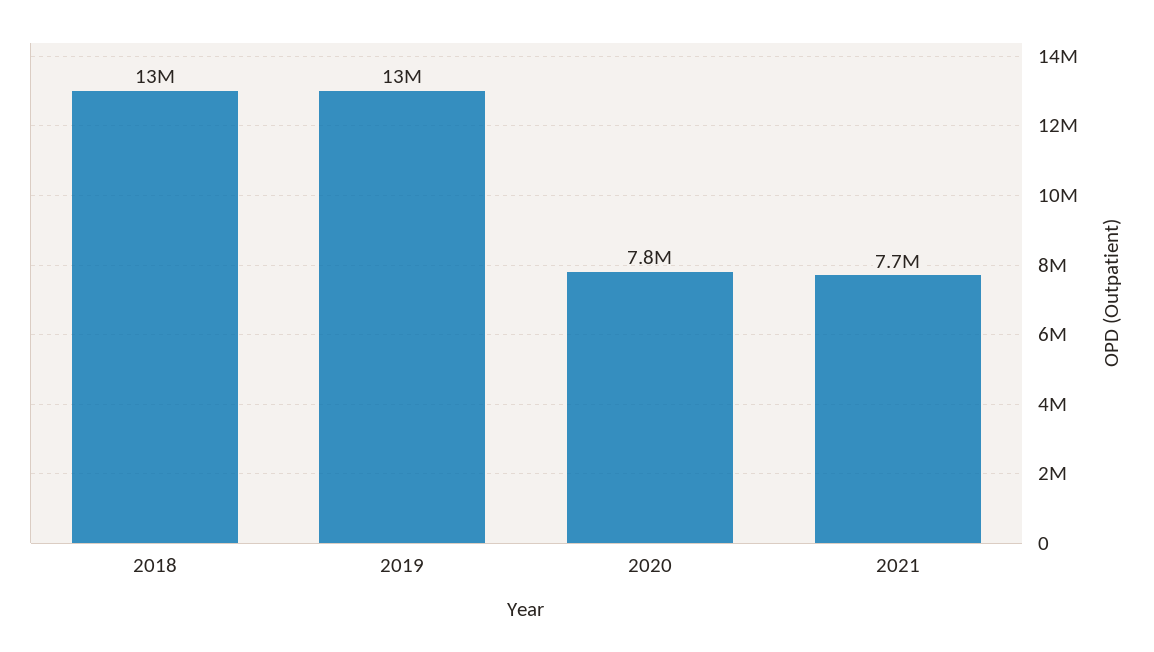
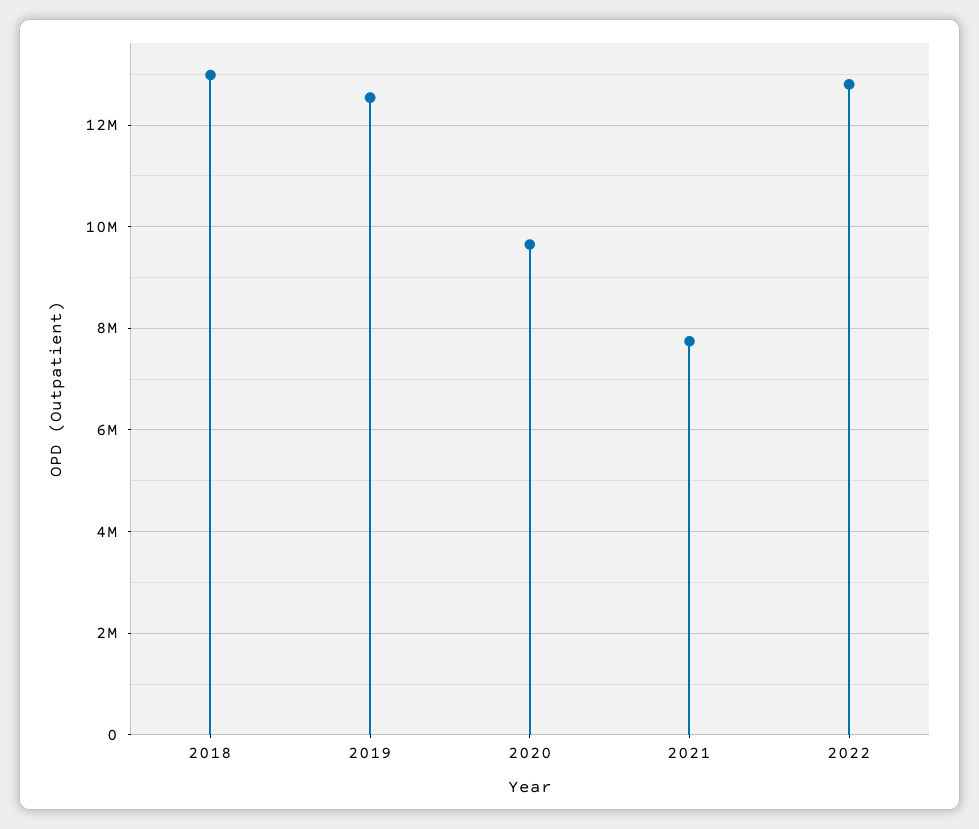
2020: 7800000 -> 9600000
2022: none -> 12800000

